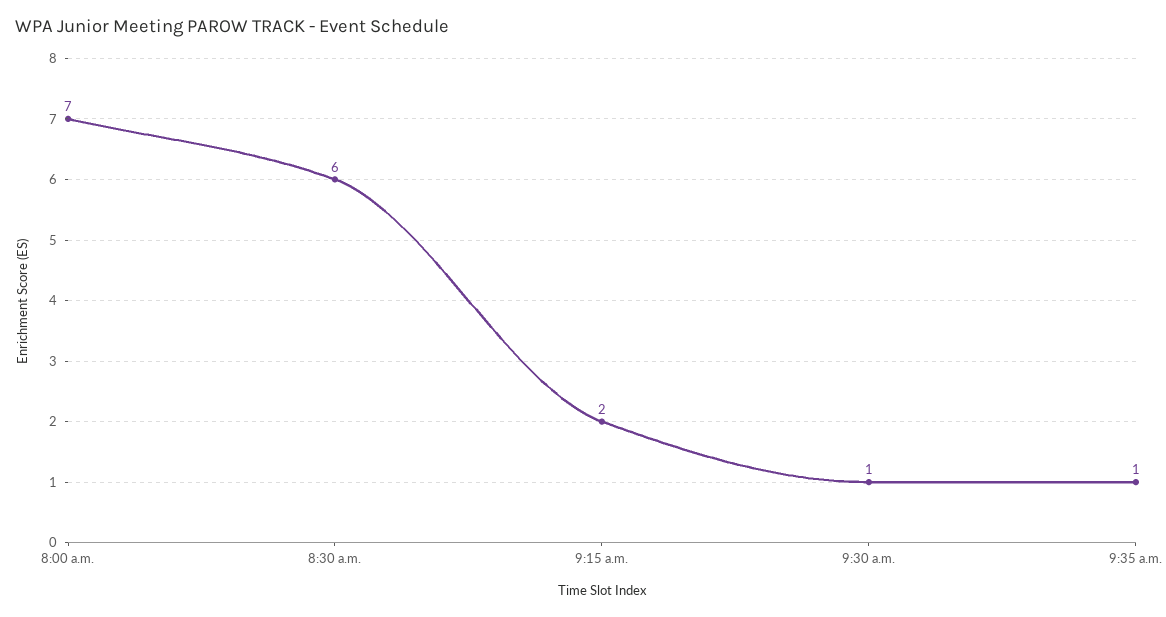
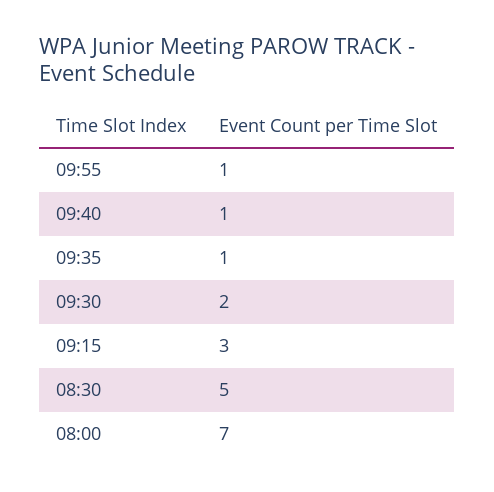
8:30 a.m.: 6 -> 5
9:15 a.m.: 2 -> 3
9:30 a.m.: 1 -> 2
09:55: none -> 1
09:40: none -> 1

